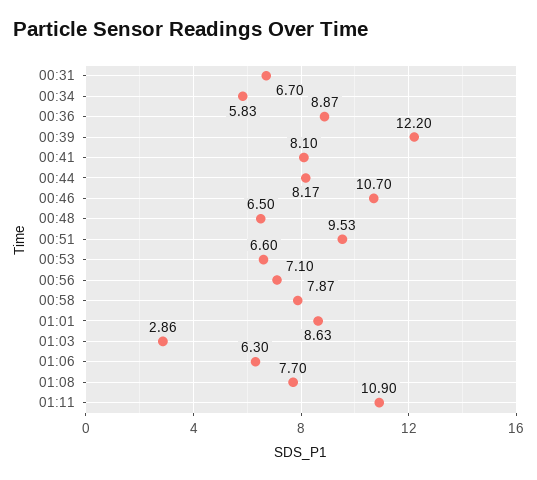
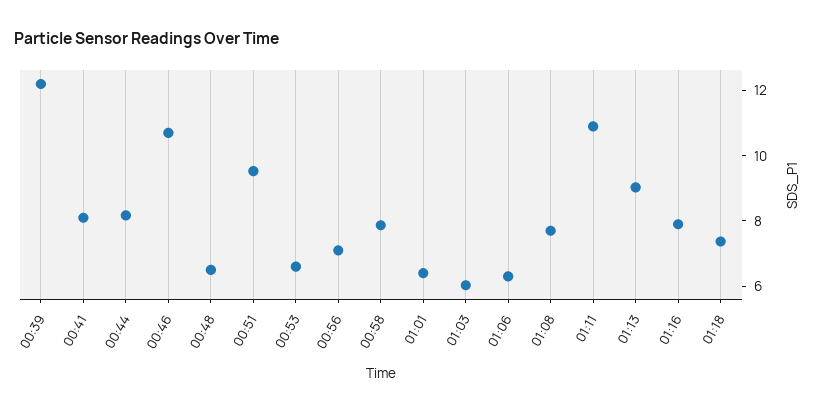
00:31: 6.7 -> none
00:34: 5.83 -> none
00:36: 8.87 -> none
01:01: 8.63 -> 6.5
01:03: 2.86 -> 6
01:13: none -> 9
01:16: none -> 8
01:18: none -> 7.5

